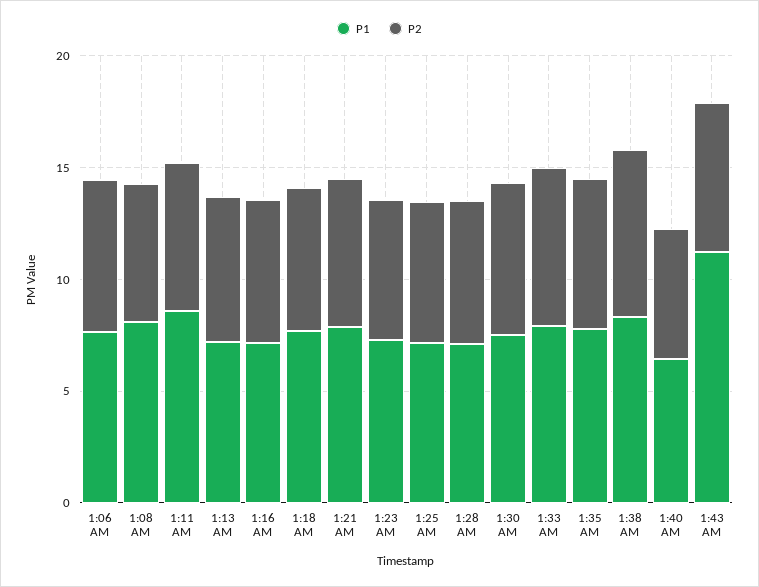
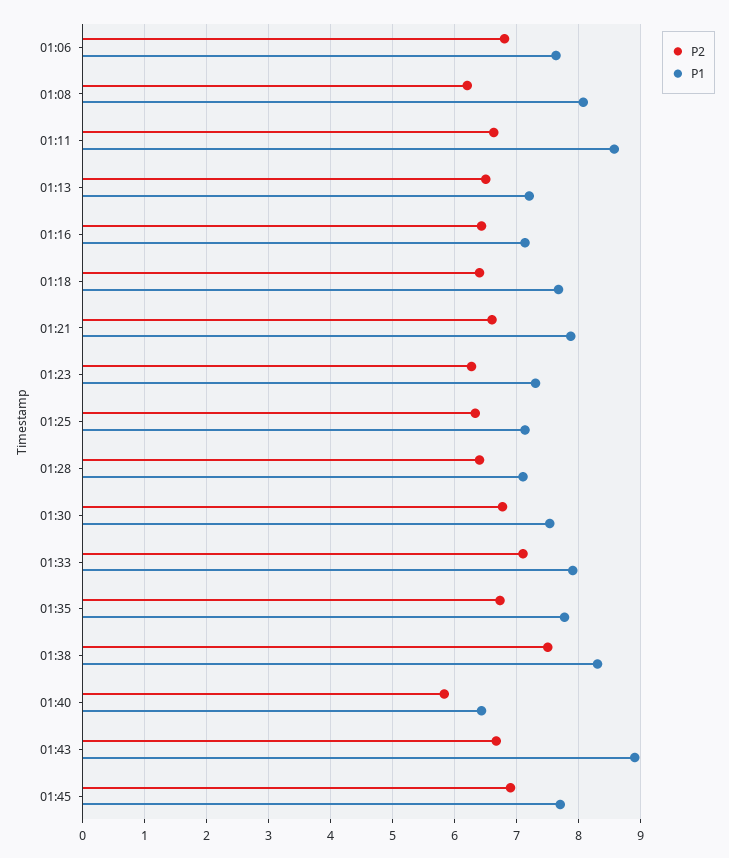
P1, 1:43 AM: 11 -> 8.9
P2, 01:45: none -> 6.9
P1, 01:45: none -> 7.7

